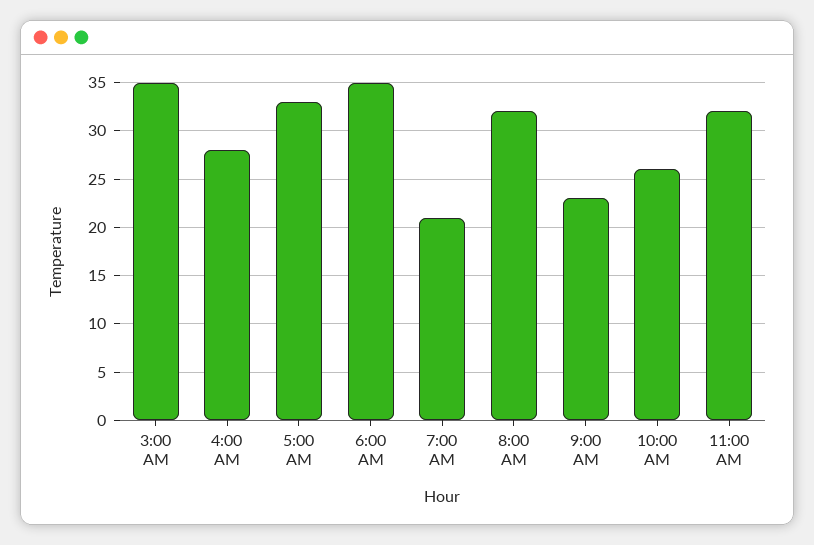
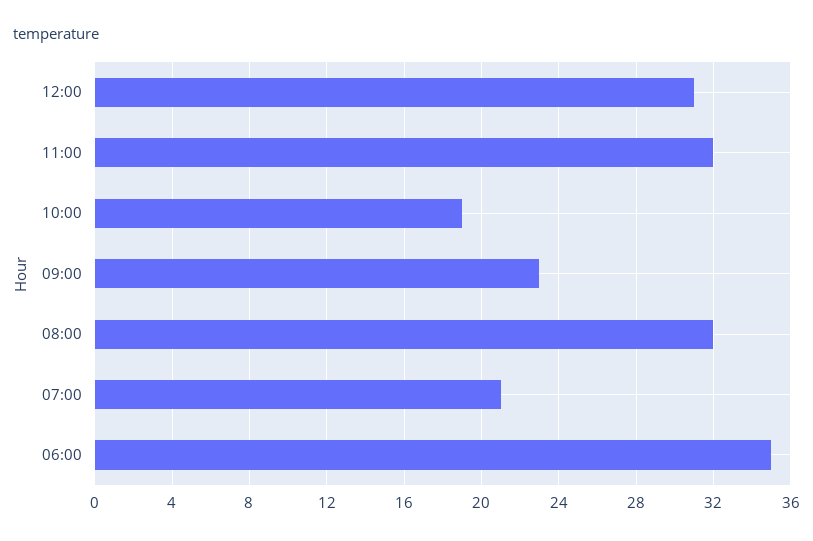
3:00 AM: 35 -> none
4:00 AM: 28 -> none
5:00 AM: 33 -> none
10:00 AM: 26 -> 19
12:00: none -> 31

